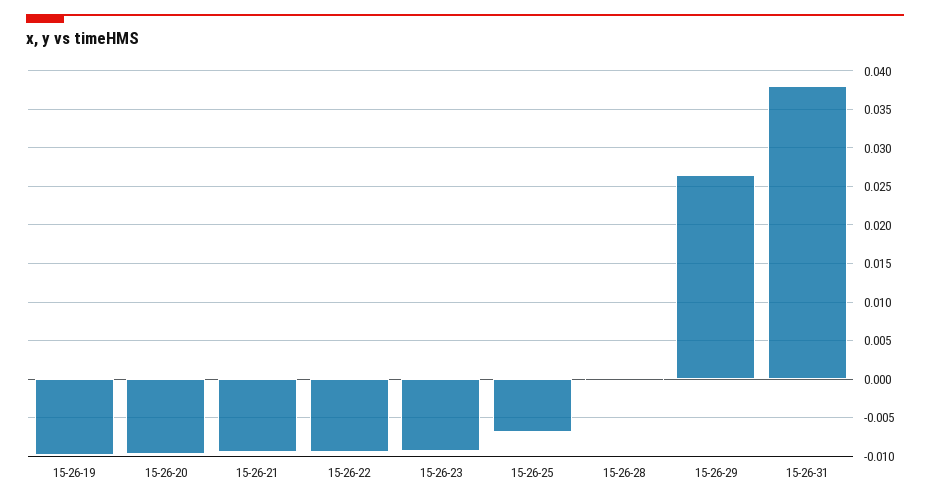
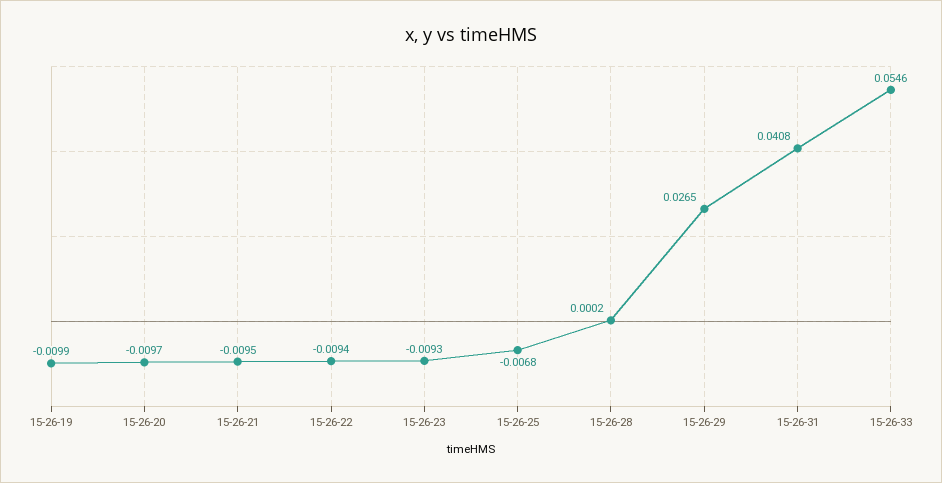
15-26-31: 0.038 -> 0.0408
15-26-33: none -> 0.0546

